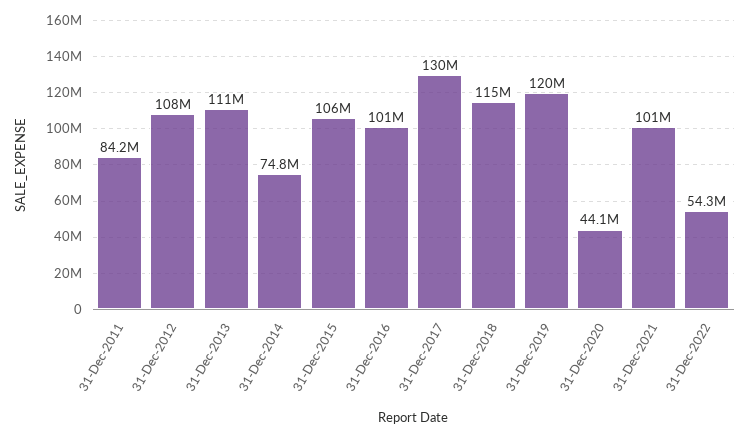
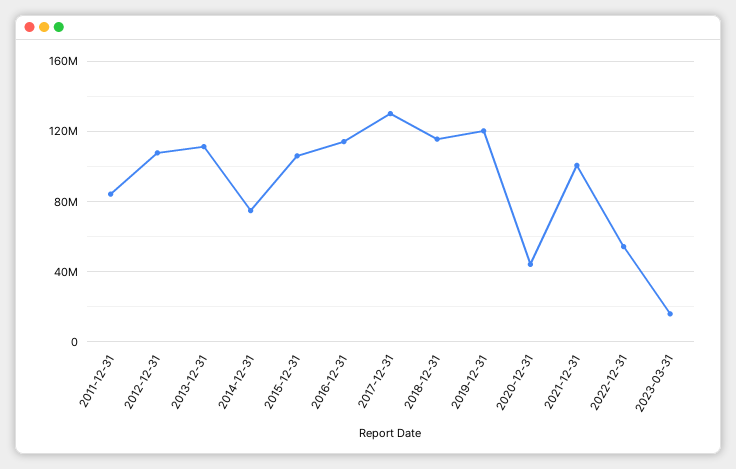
31-Dec-2016: 101000000 -> 115000000
2023-03-31: none -> 15000000

